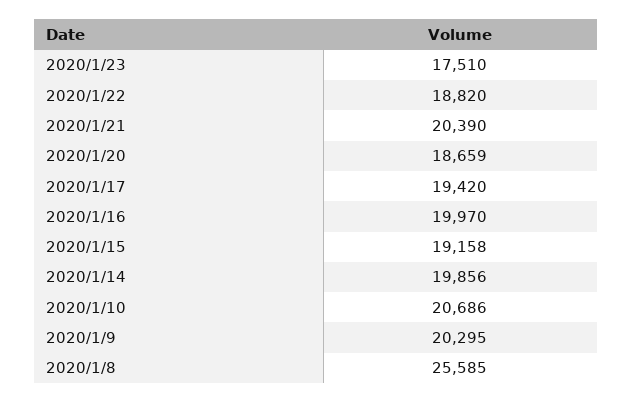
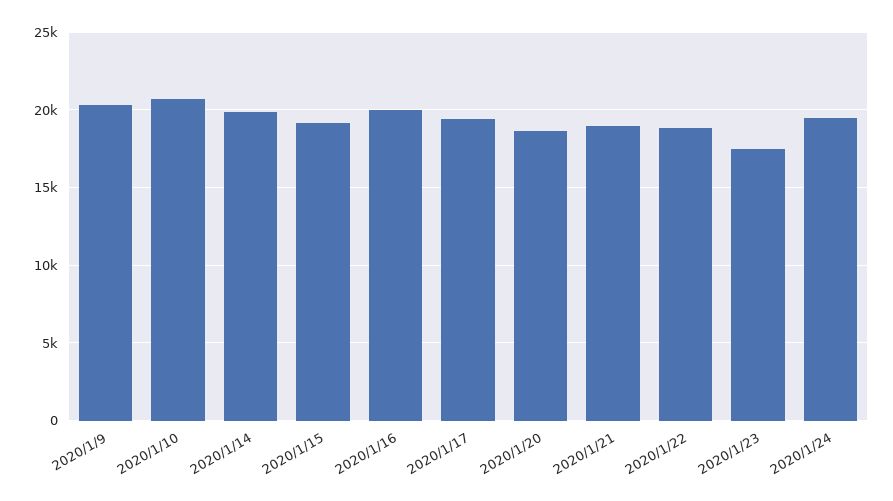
2020/1/21: 20390 -> 19000
2020/1/8: 25585 -> none
2020/1/24: none -> 19500

